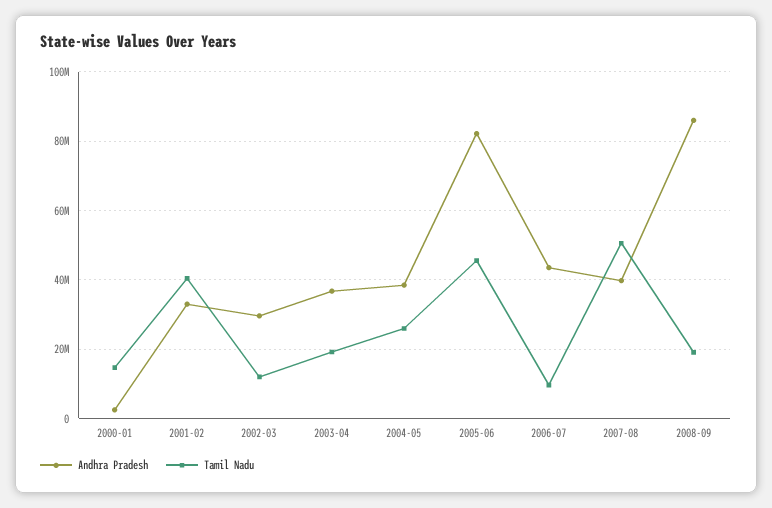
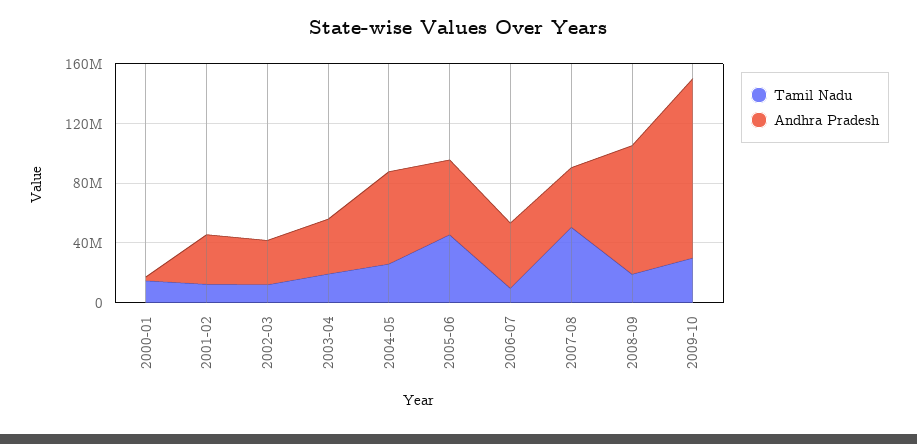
Tamil Nadu, 2001-02: 40000000 -> 10000000
Andhra Pradesh, 2004-05: 38000000 -> 60000000
Andhra Pradesh, 2005-06: 82000000 -> 50000000
Tamil Nadu, 2009-10: none -> 30000000
Andhra Pradesh, 2009-10: none -> 120000000

